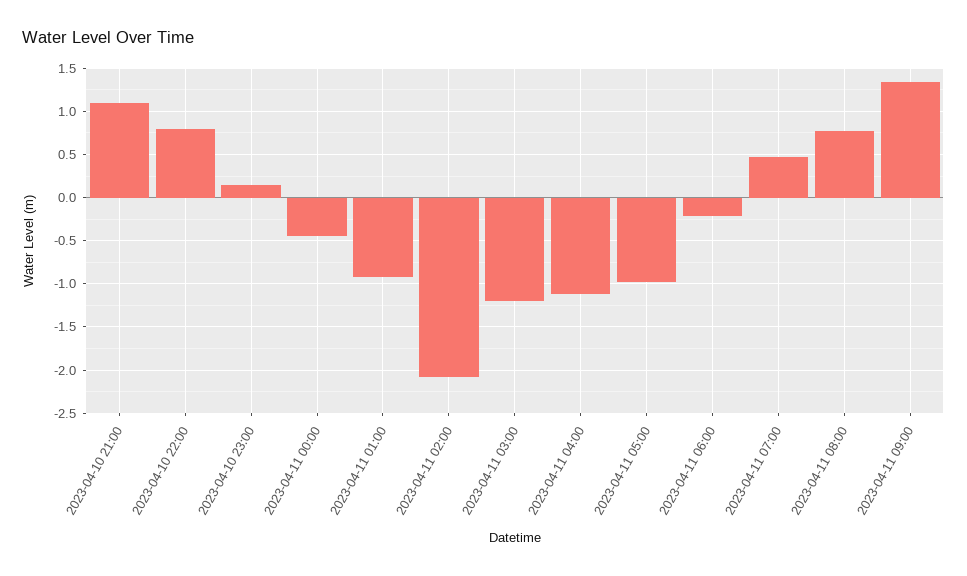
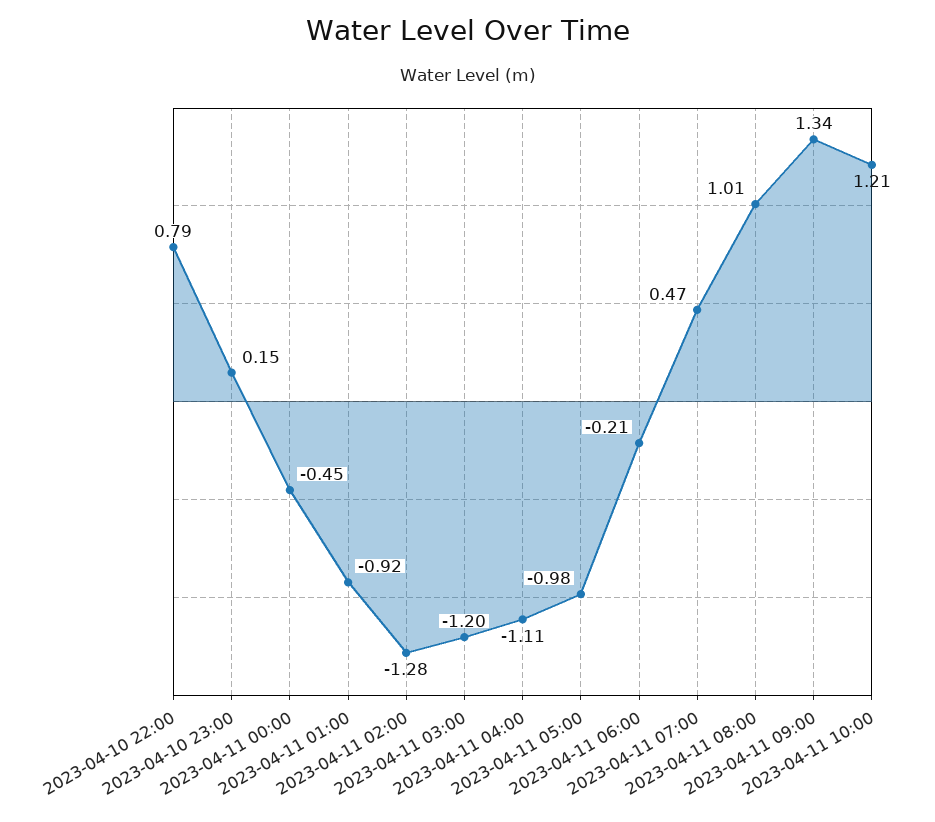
2023-04-10 21:00: 1.1 -> none
2023-04-11 02:00: -2.1 -> -1.28
2023-04-11 08:00: 0.8 -> 1.01
2023-04-11 10:00: none -> 1.21

